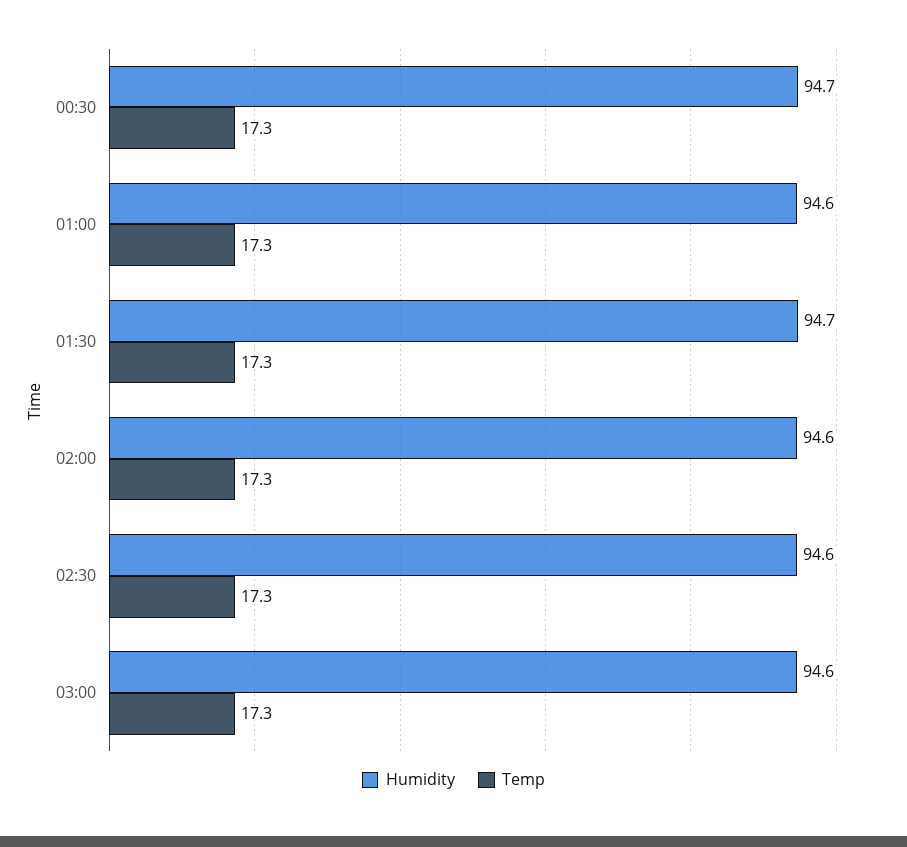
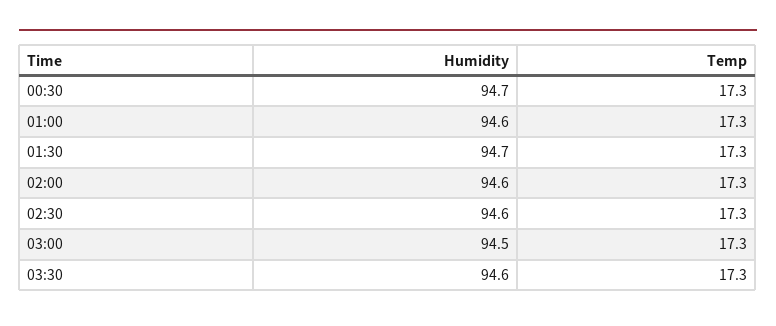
Humidity, 03:00: 94.6 -> 94.5
Humidity, 03:30: none -> 94.6
Temp, 03:30: none -> 17.3

